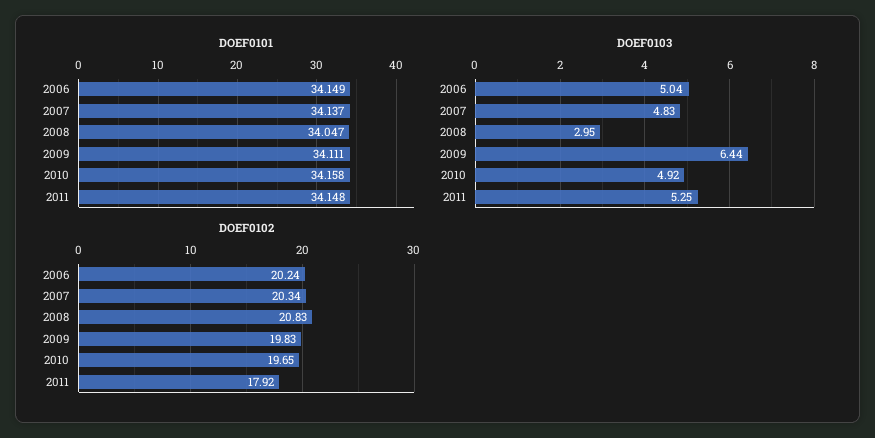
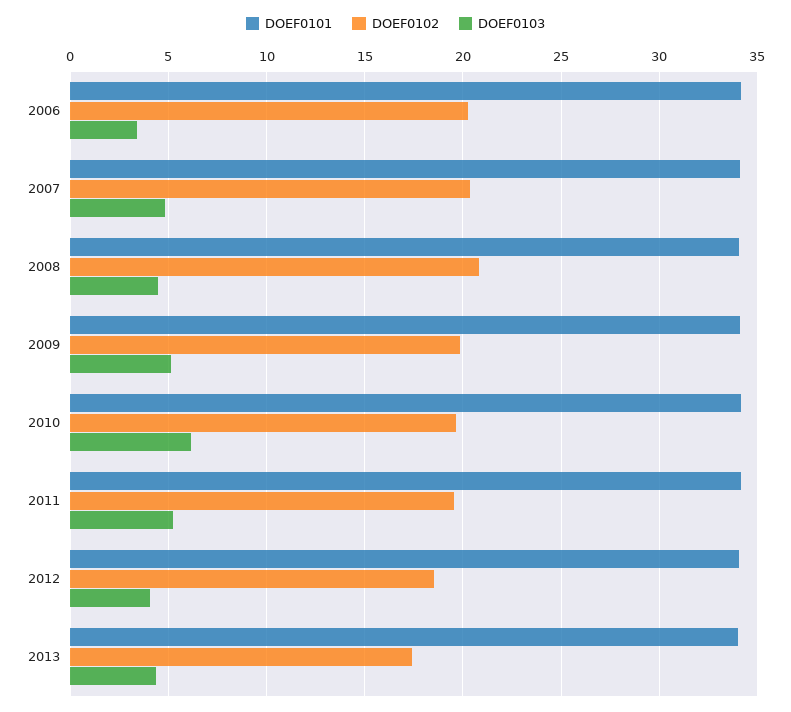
DOEF0103, 2006: 5.04 -> 3.5
DOEF0103, 2008: 2.95 -> 4.5
DOEF0103, 2009: 6.44 -> 5
DOEF0103, 2010: 4.92 -> 6
DOEF0102, 2011: 17.92 -> 19.5
DOEF0101, 2012: none -> 34
DOEF0102, 2012: none -> 18.5
DOEF0103, 2012: none -> 4
DOEF0101, 2013: none -> 34
DOEF0102, 2013: none -> 17.5
DOEF0103, 2013: none -> 4.5

